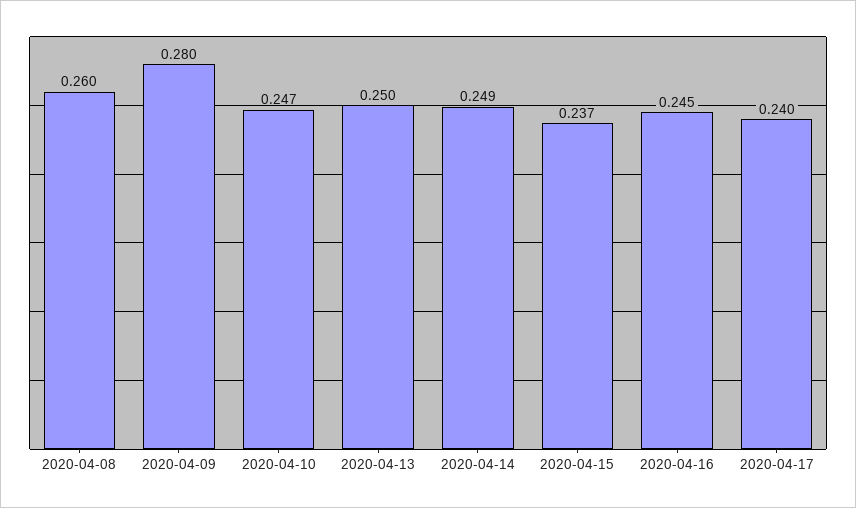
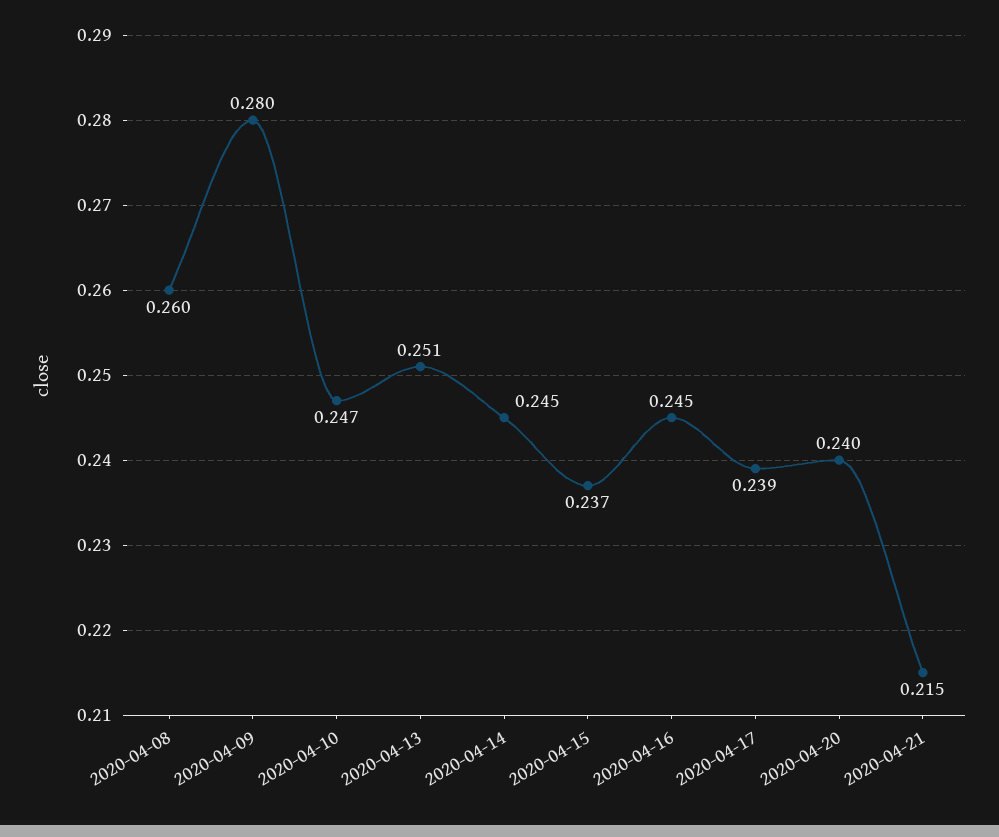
2020-04-13: 0.25 -> 0.251
2020-04-14: 0.249 -> 0.245
2020-04-17: 0.24 -> 0.239
2020-04-20: none -> 0.24
2020-04-21: none -> 0.215

